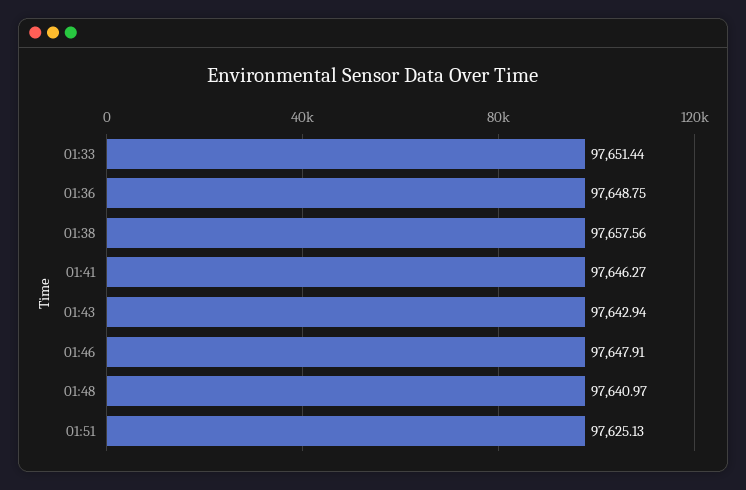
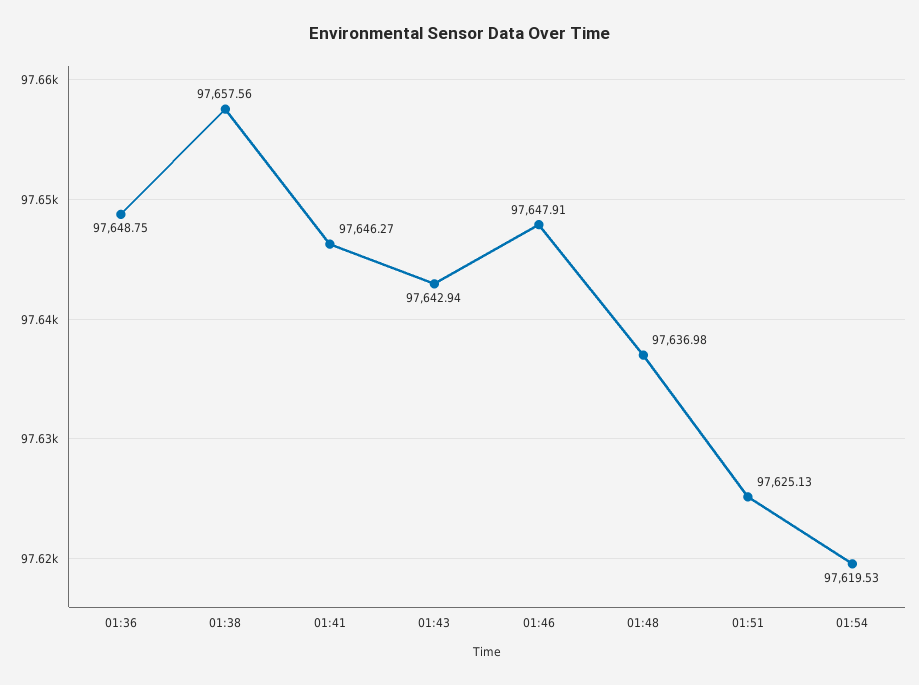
01:33: 97651.44 -> none
01:48: 97640.97 -> 97636.98
01:54: none -> 97619.53

